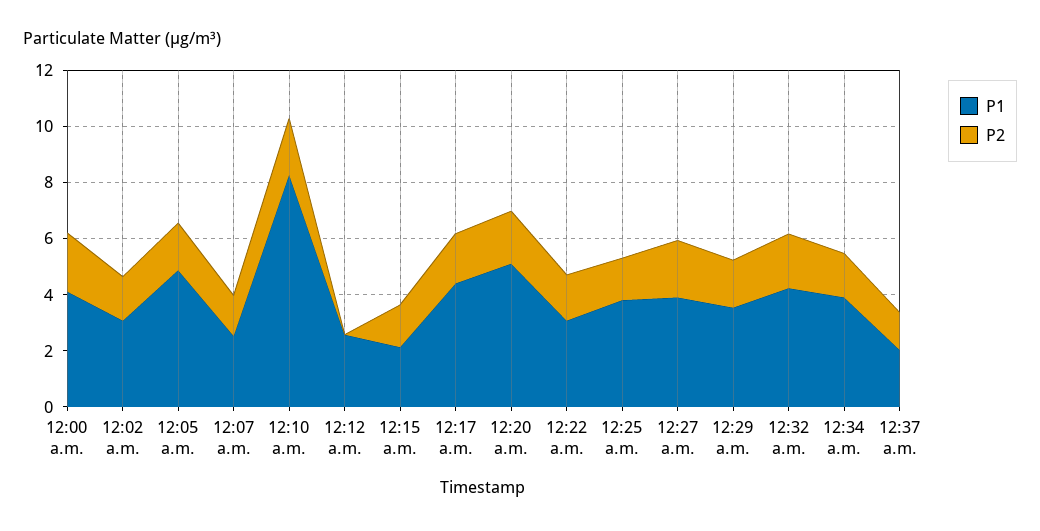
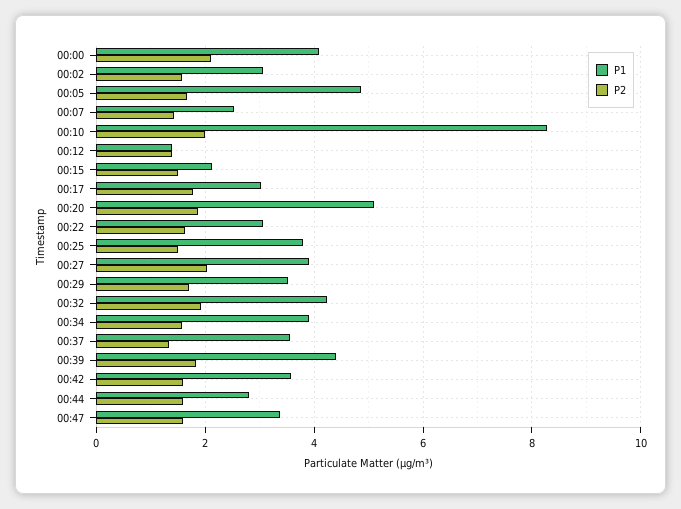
P1, 12:12 a.m.: 2.5 -> 1.4
P2, 12:12 a.m.: 0 -> 1.4
P1, 12:17 a.m.: 4.5 -> 3
P1, 12:37 a.m.: 2 -> 3.6
P1, 00:39: none -> 4.4
P2, 00:39: none -> 1.8
P1, 00:42: none -> 3.6
P2, 00:42: none -> 1.6
P1, 00:44: none -> 2.8
P2, 00:44: none -> 1.6
P1, 00:47: none -> 3.4
P2, 00:47: none -> 1.6

